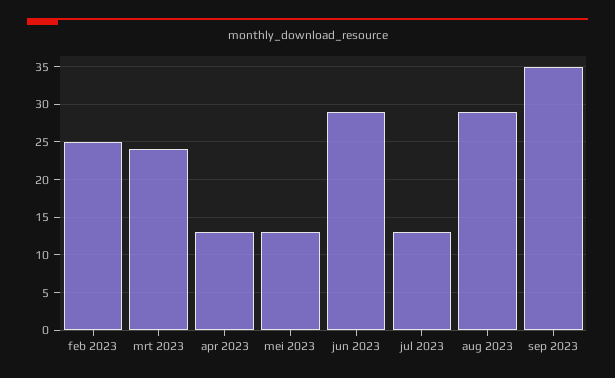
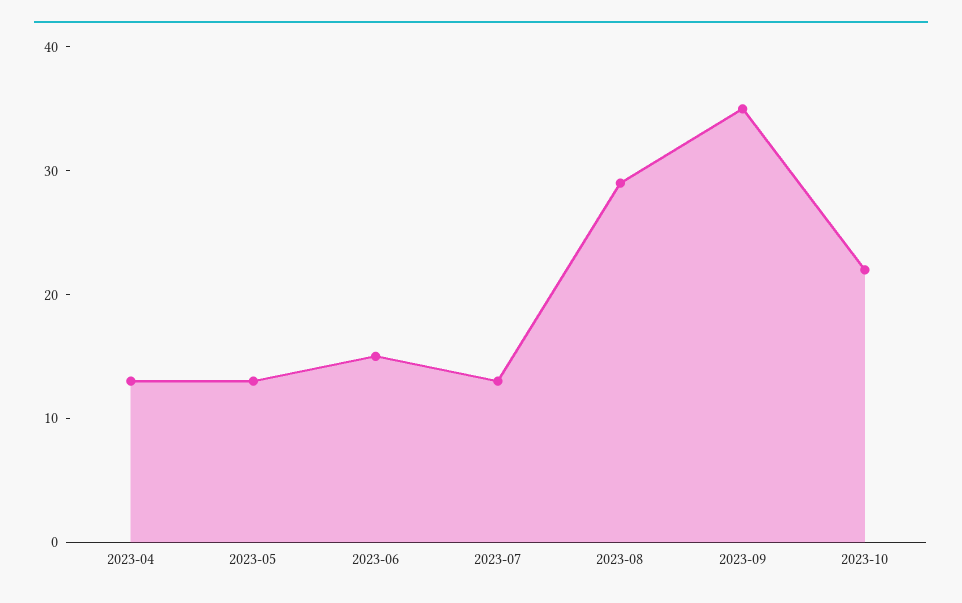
feb 2023: 25 -> none
mrt 2023: 24 -> none
jun 2023: 29 -> 15
2023-10: none -> 22

